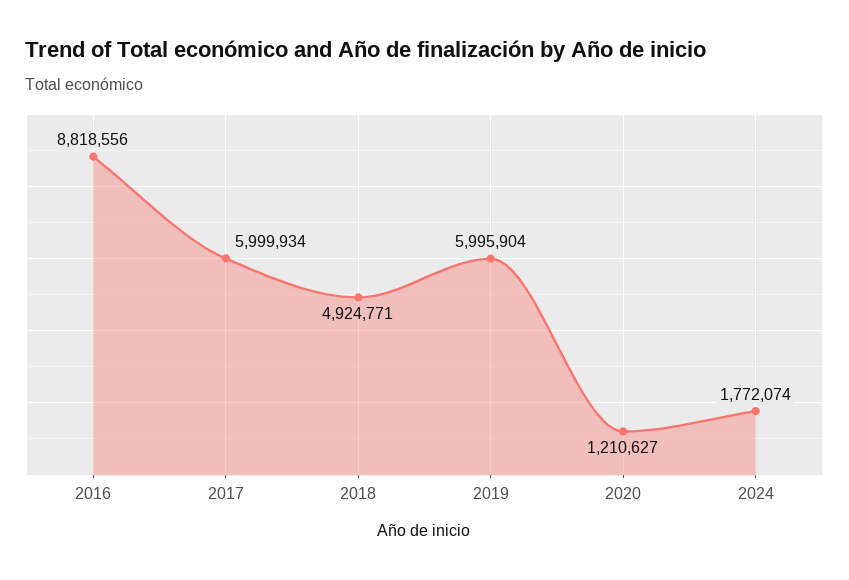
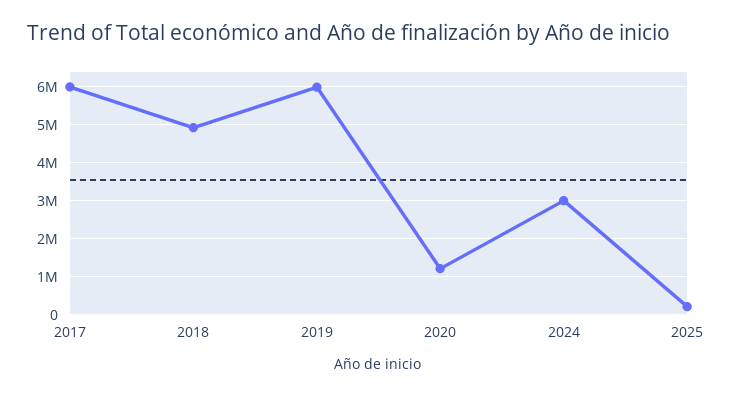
2016: 8818556 -> none
2024: 1772074 -> 3000000
2025: none -> 200000

